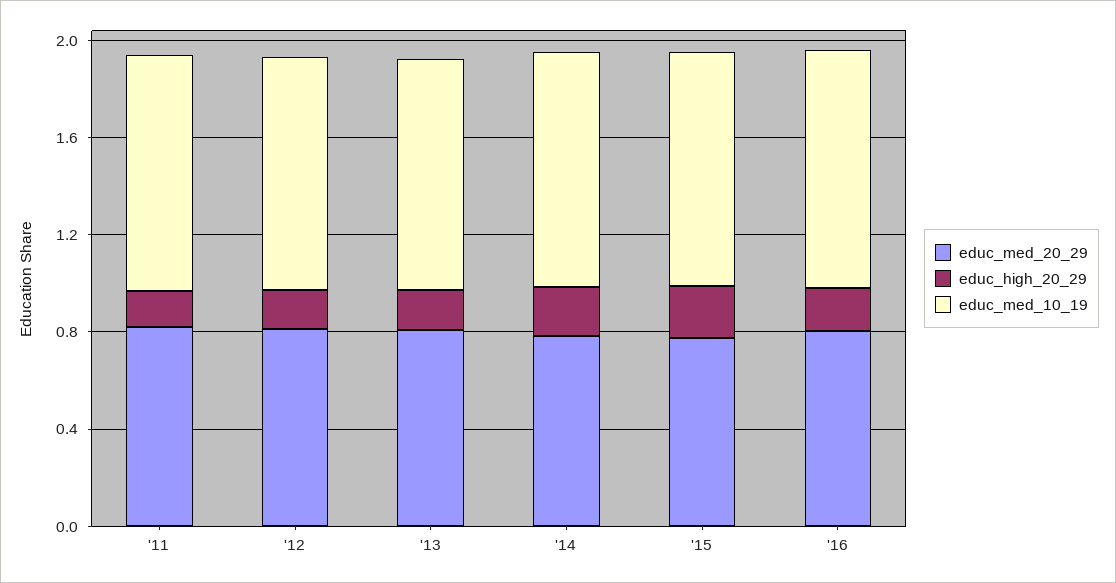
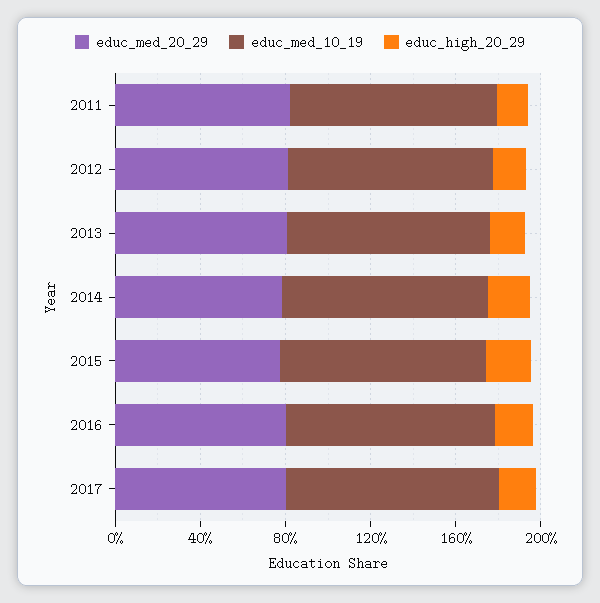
educ_med_20_29, 2017: none -> 0.8
educ_med_10_19, 2017: none -> 1
educ_high_20_29, 2017: none -> 0.2

